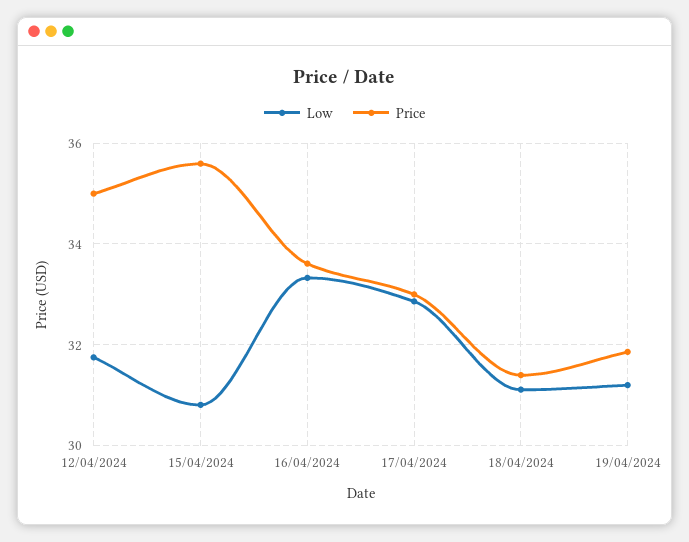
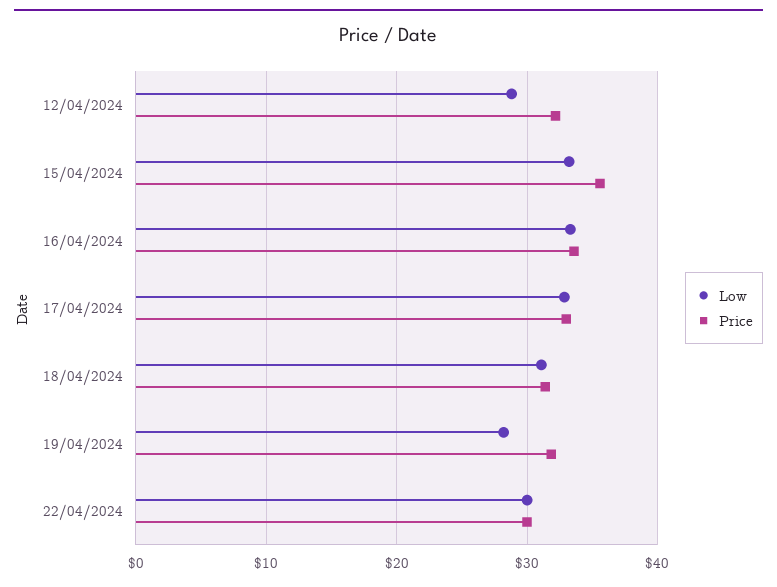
Low, 12/04/2024: 31.8 -> 29
Price, 12/04/2024: 35 -> 32
Low, 15/04/2024: 30.8 -> 33
Low, 19/04/2024: 31.2 -> 28
Low, 22/04/2024: none -> 30
Price, 22/04/2024: none -> 30

